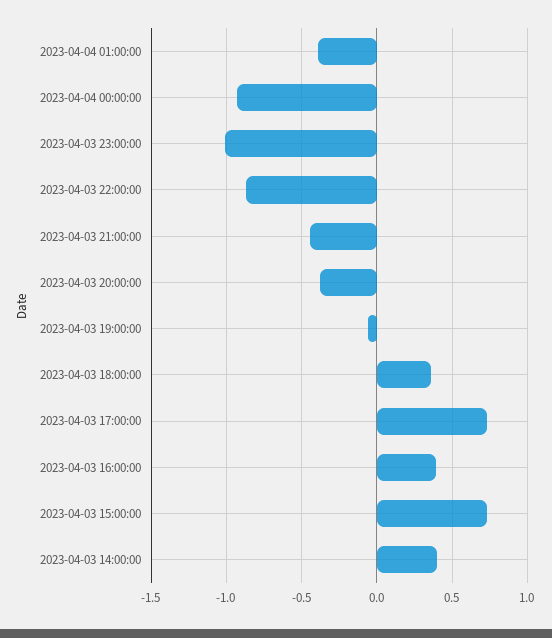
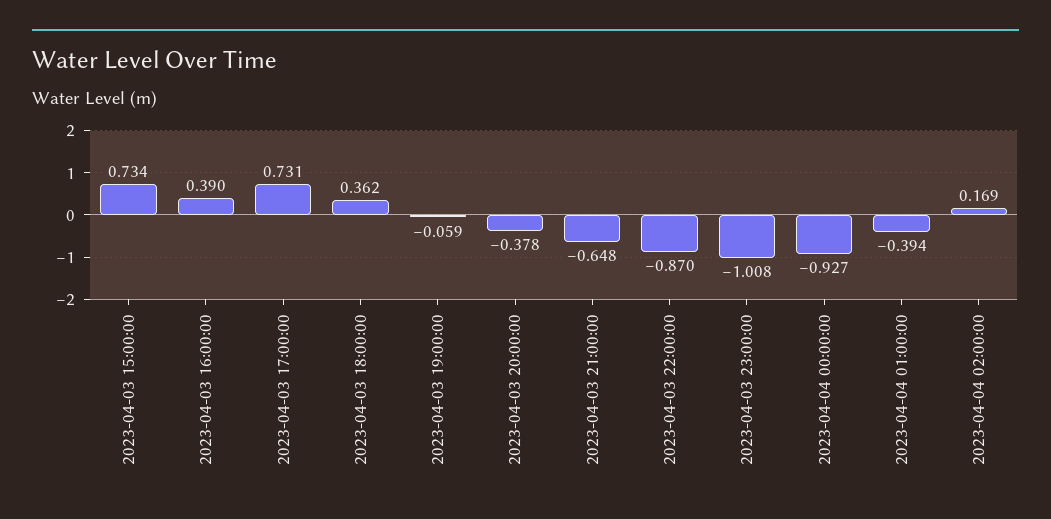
2023-04-03 21:00:00: -0.45 -> -0.648
2023-04-03 14:00:00: 0.4 -> none
2023-04-04 02:00:00: none -> 0.169

